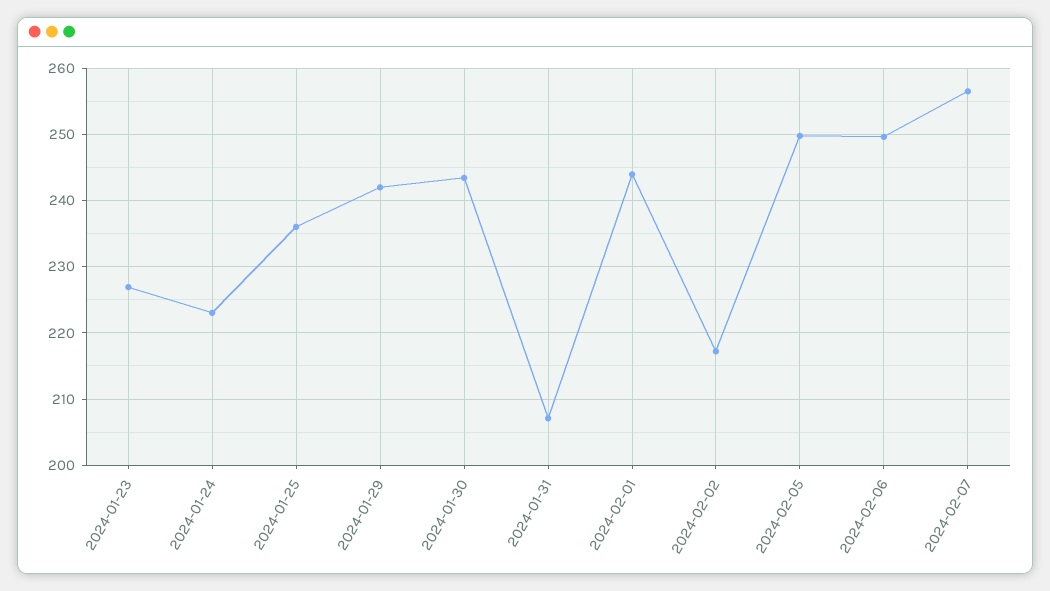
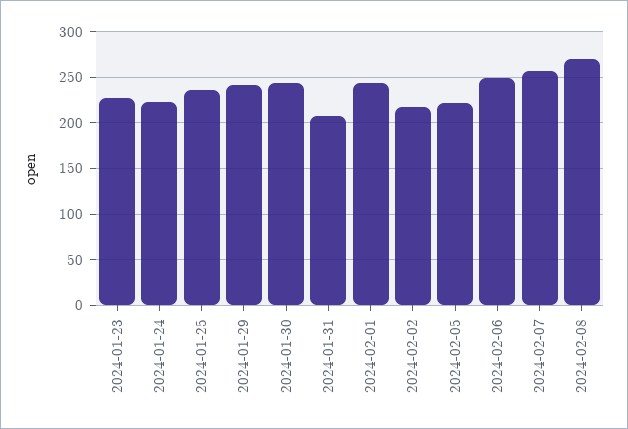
2024-02-05: 250 -> 220
2024-02-08: none -> 270

